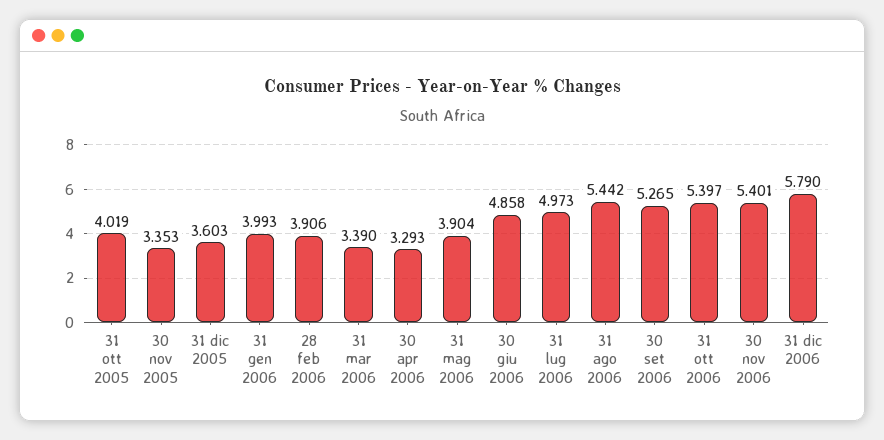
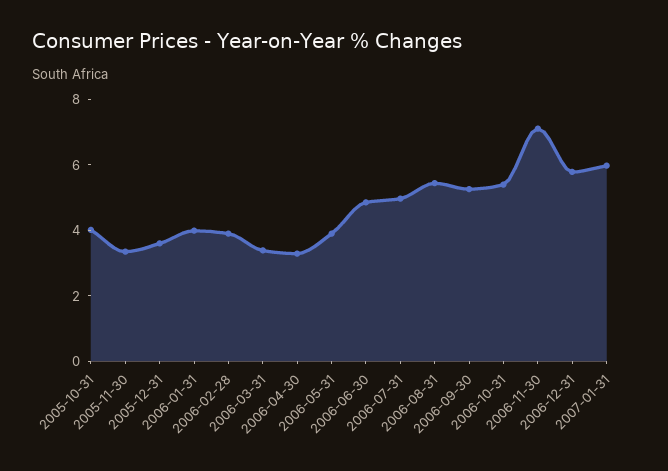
30 nov 2006: 5.401 -> 7
2007-01-31: none -> 6

